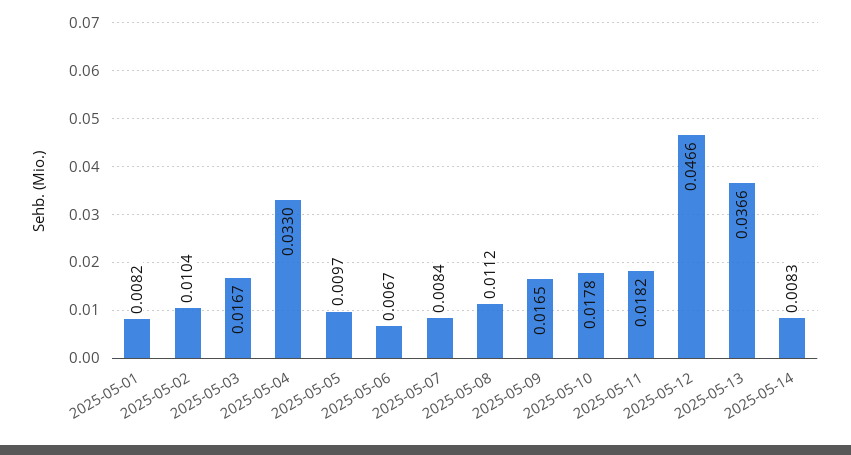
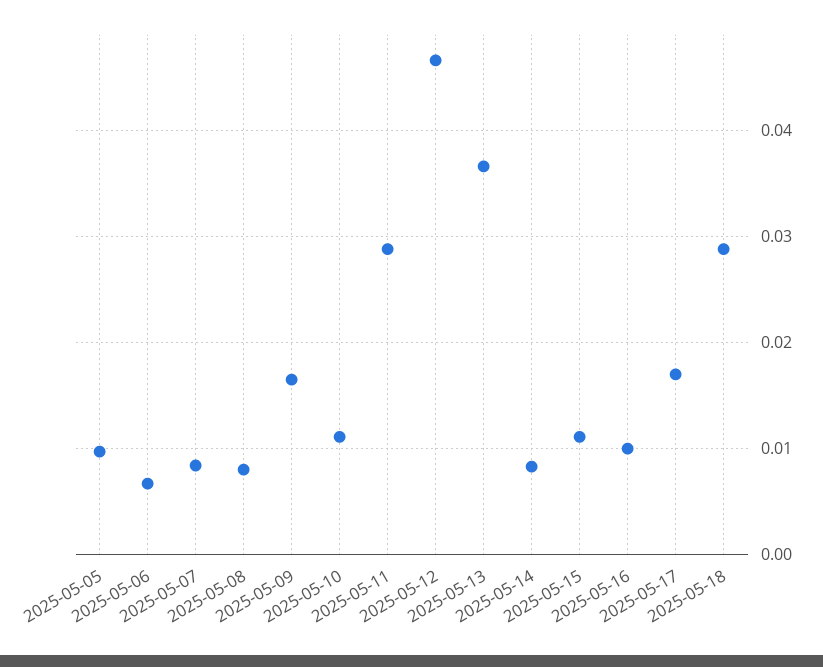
2025-05-01: 0.0082 -> none
2025-05-02: 0.0104 -> none
2025-05-03: 0.0167 -> none
2025-05-04: 0.033 -> none
2025-05-08: 0.0112 -> 0.008
2025-05-10: 0.0178 -> 0.011
2025-05-11: 0.0182 -> 0.029
2025-05-15: none -> 0.011
2025-05-16: none -> 0.01
2025-05-17: none -> 0.017
2025-05-18: none -> 0.029

